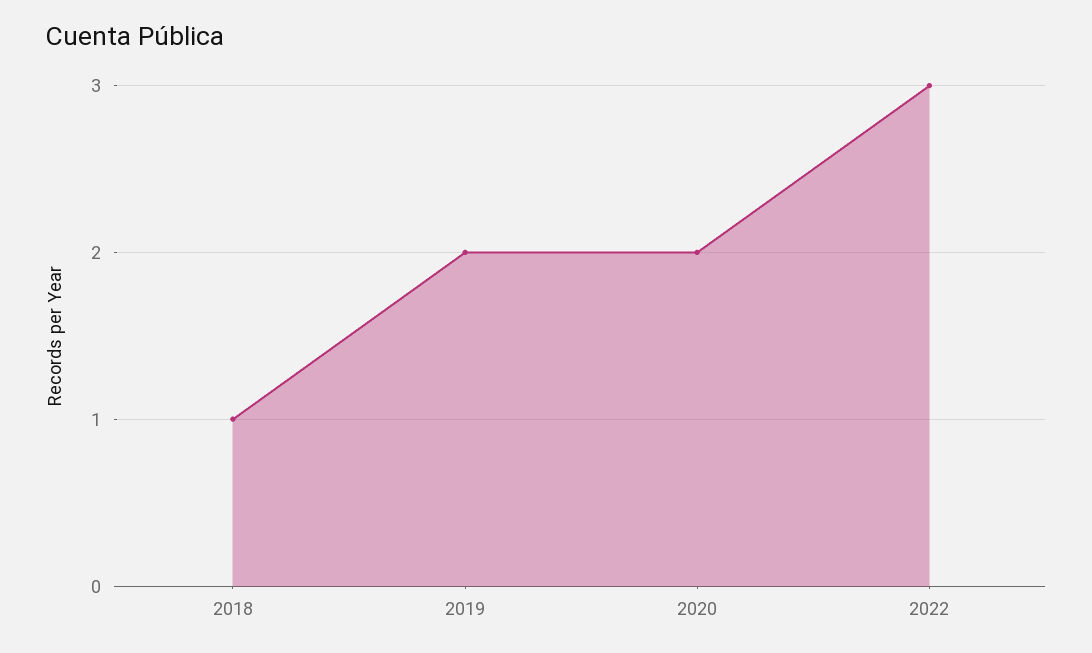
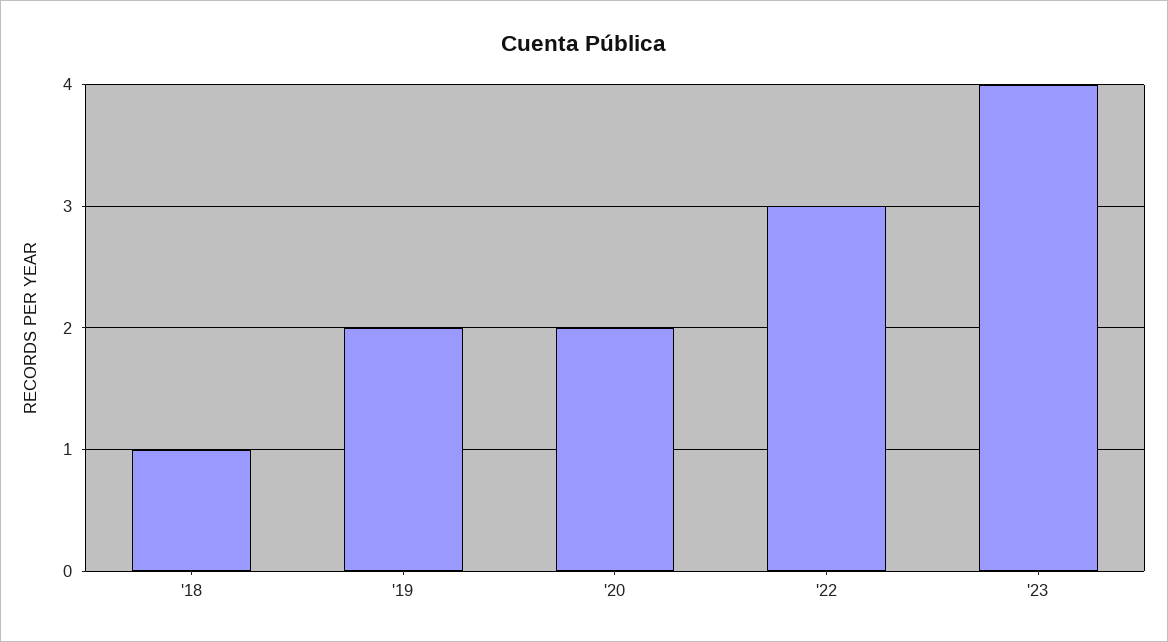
'23: none -> 4

